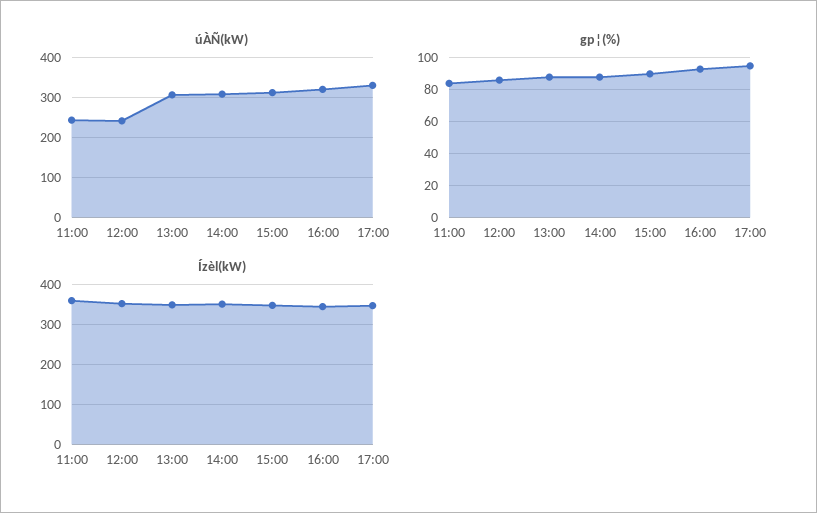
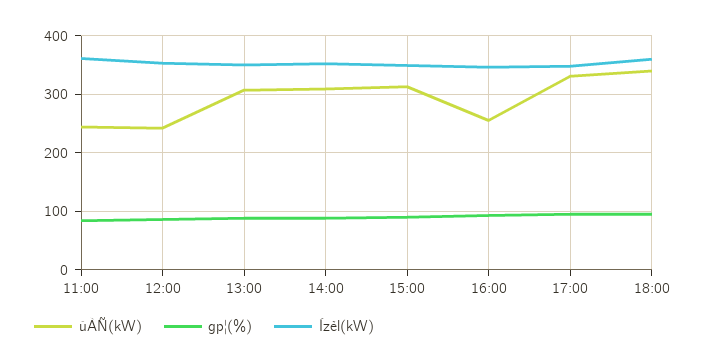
úÀÑ(kW), 16:00: 320 -> 260
úÀÑ(kW), 18:00: none -> 340
gp¦(%), 18:00: none -> 100
Ízèl(kW), 18:00: none -> 360

